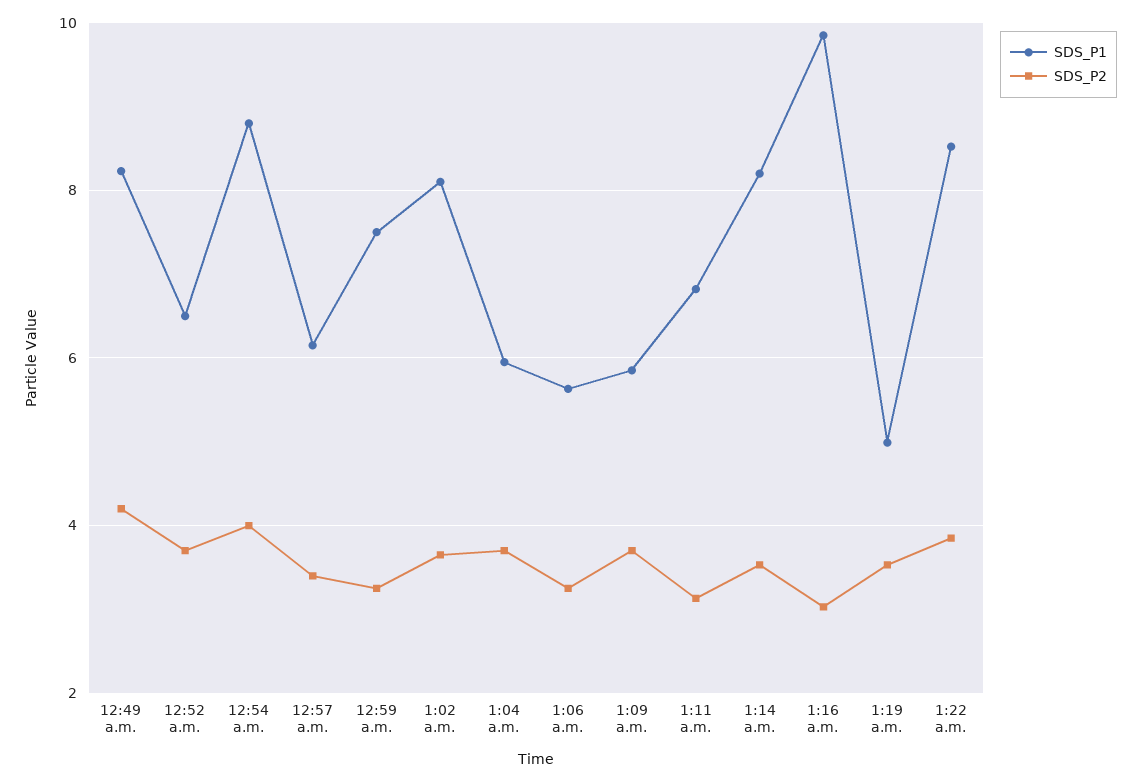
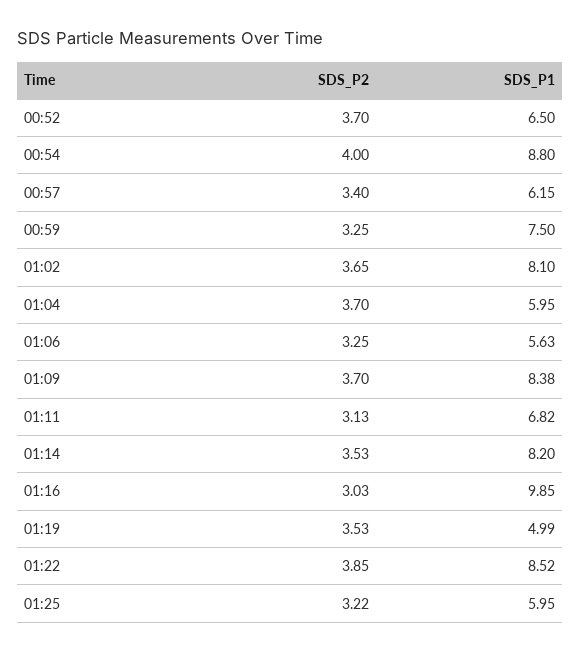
SDS_P1, 12:49 a.m.: 8.2 -> none
SDS_P2, 12:49 a.m.: 4.2 -> none
SDS_P1, 1:09 a.m.: 5.8 -> 8.38
SDS_P2, 01:25: none -> 3.22
SDS_P1, 01:25: none -> 5.95

